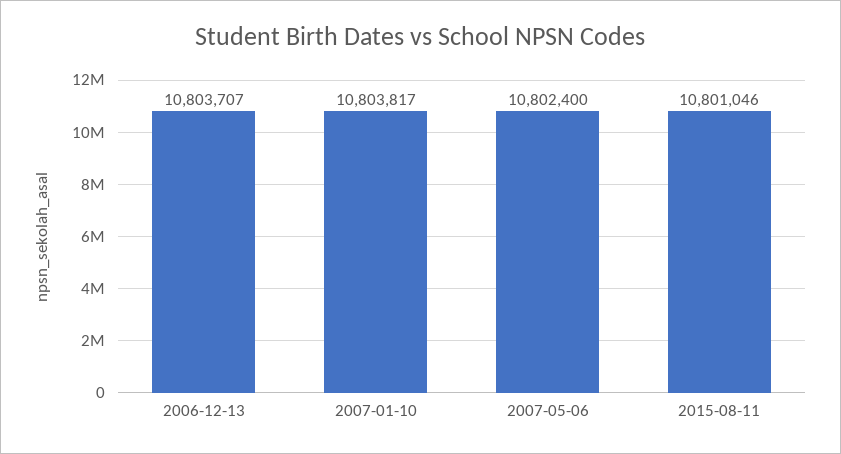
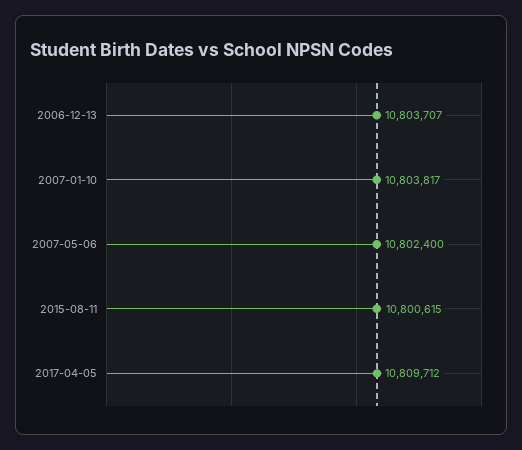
2015-08-11: 10801046 -> 10800615
2017-04-05: none -> 10809712

